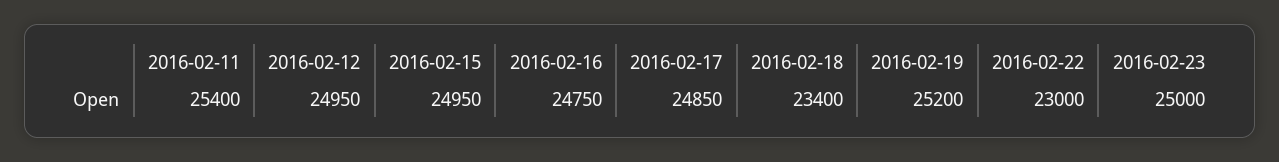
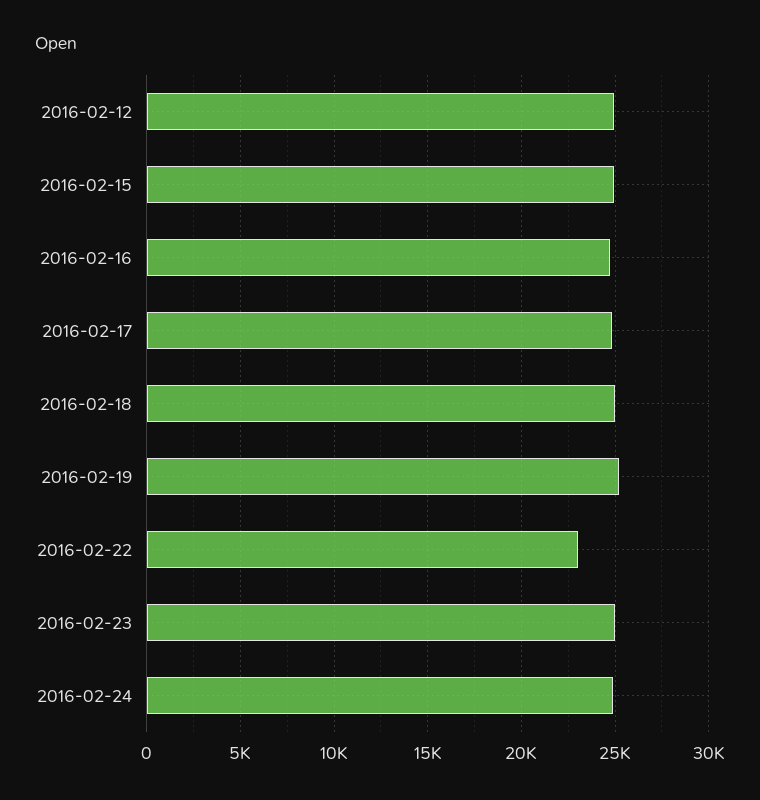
2016-02-11: 25400 -> none
2016-02-18: 23400 -> 25000
2016-02-24: none -> 25000

